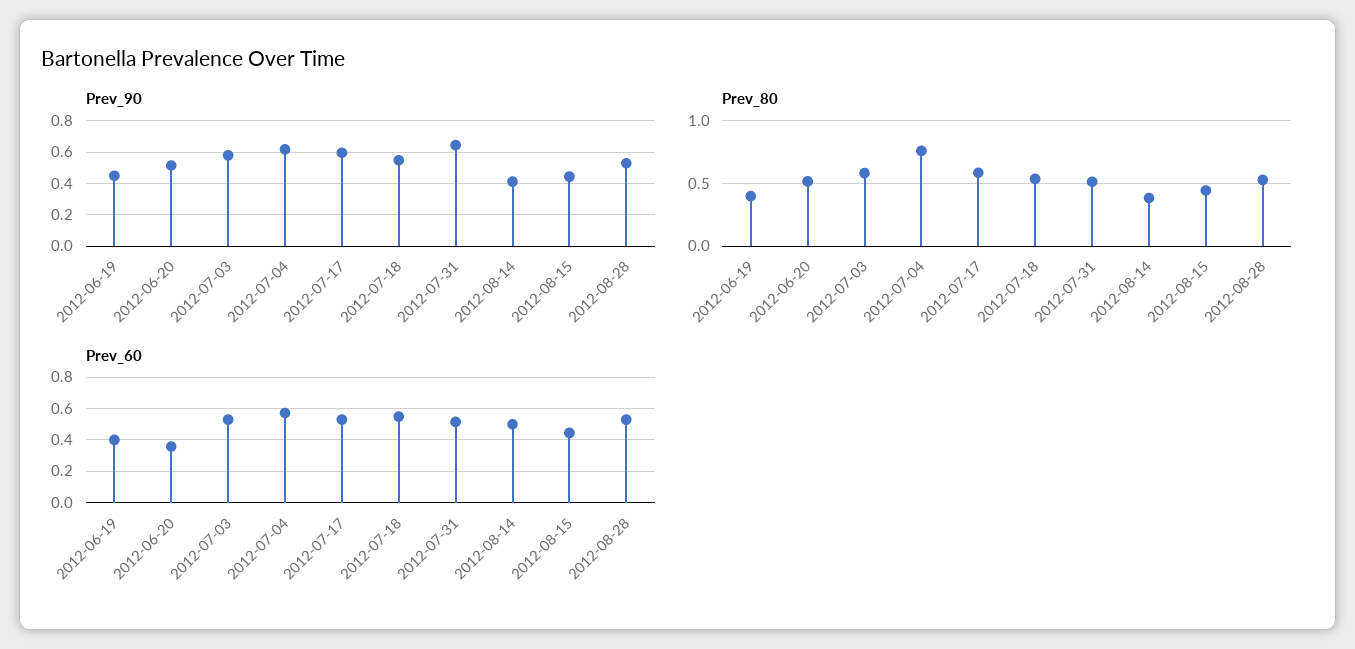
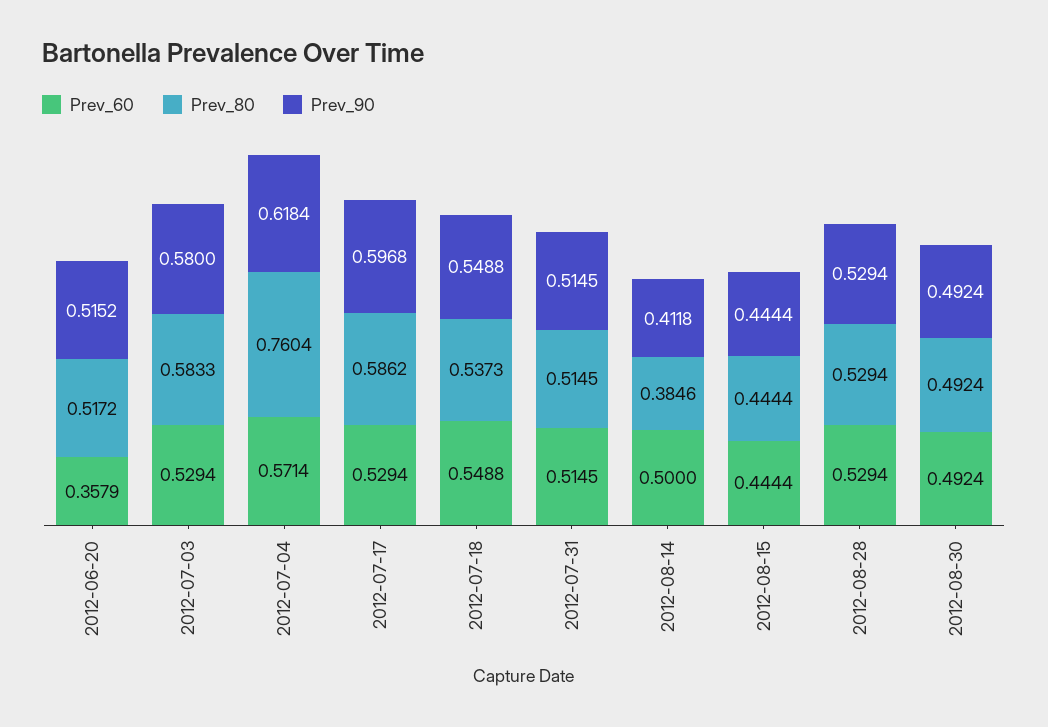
Prev_90, 2012-06-19: 0.45 -> none
Prev_90, 2012-07-31: 0.65 -> 0.5145
Prev_80, 2012-06-19: 0.4 -> none
Prev_60, 2012-06-19: 0.4 -> none
Prev_60, 2012-08-30: none -> 0.4924
Prev_80, 2012-08-30: none -> 0.4924
Prev_90, 2012-08-30: none -> 0.4924

